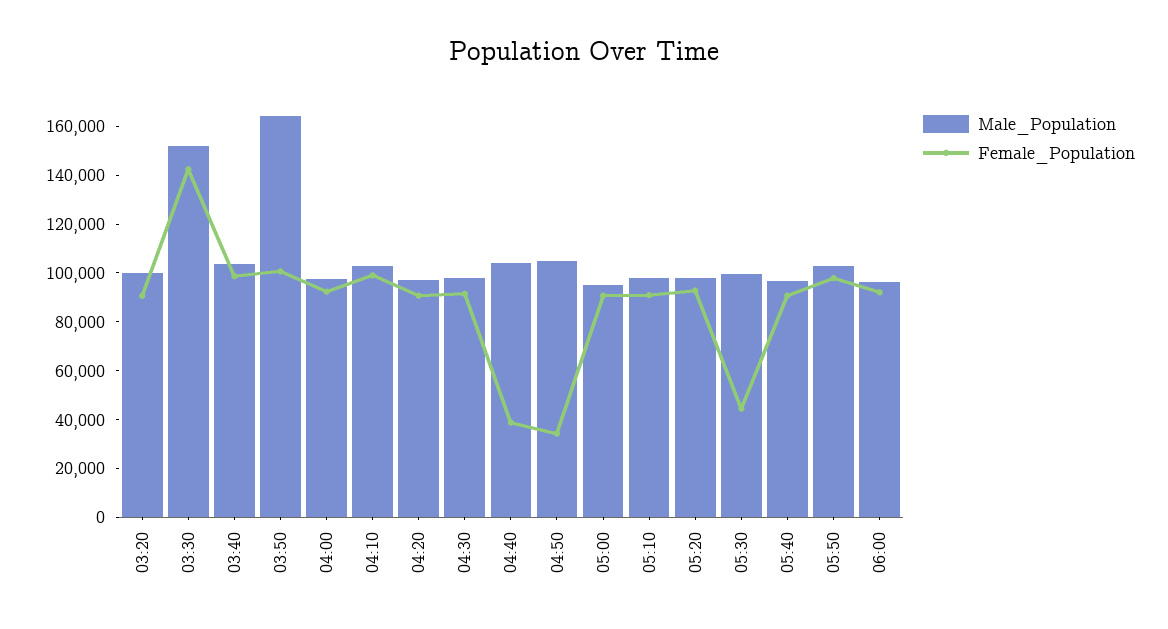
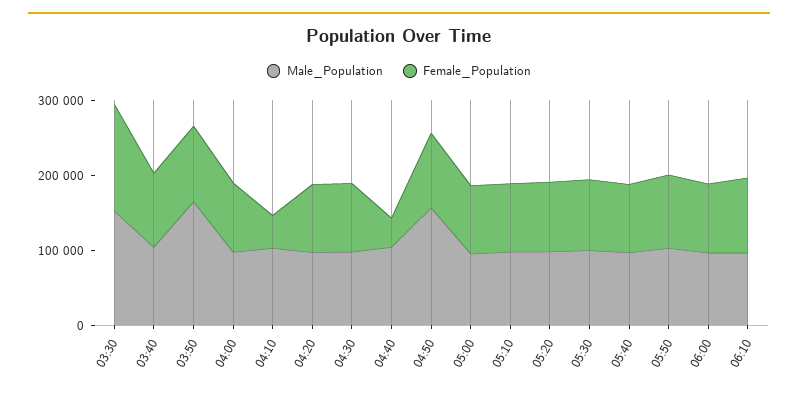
Male_Population, 03:20: 100000 -> none
Female_Population, 03:20: 90000 -> none
Female_Population, 04:10: 100000 -> 40000
Male_Population, 04:50: 105000 -> 160000
Female_Population, 04:50: 35000 -> 100000
Female_Population, 05:30: 45000 -> 100000
Male_Population, 06:10: none -> 100000
Female_Population, 06:10: none -> 100000

